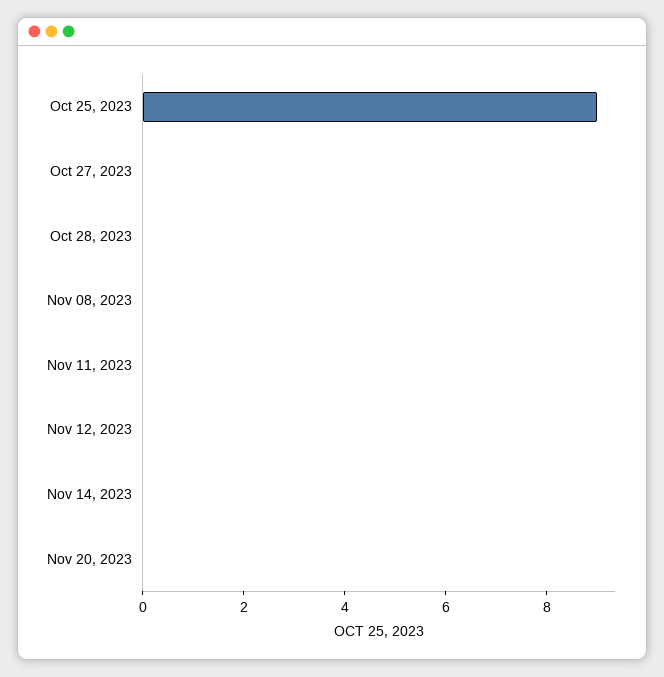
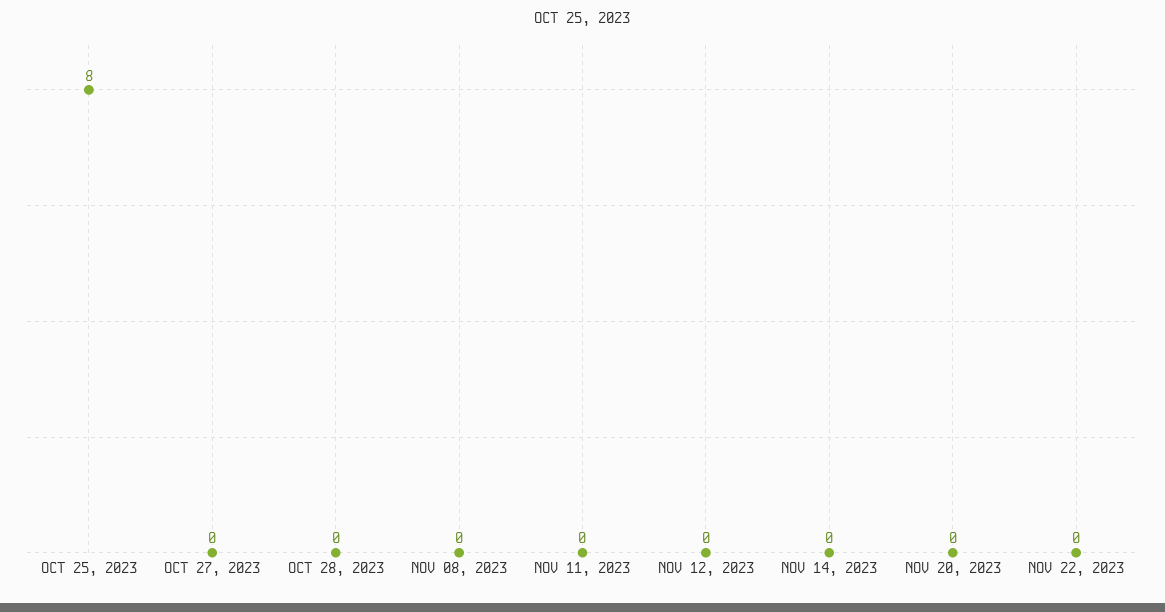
Oct 25, 2023: 9 -> 8
NOV 22, 2023: none -> 0

